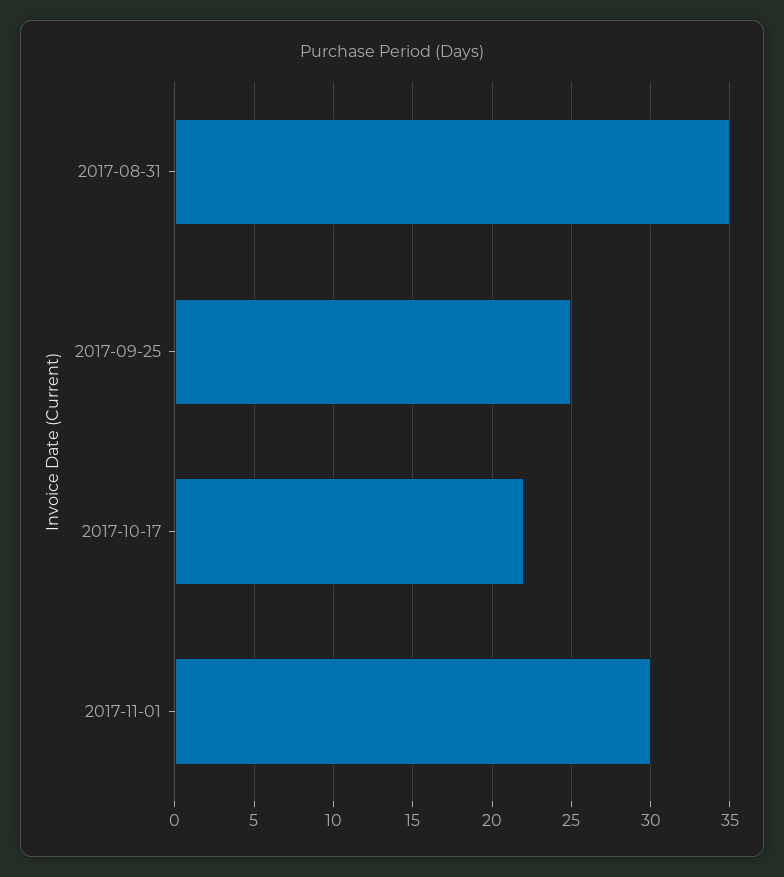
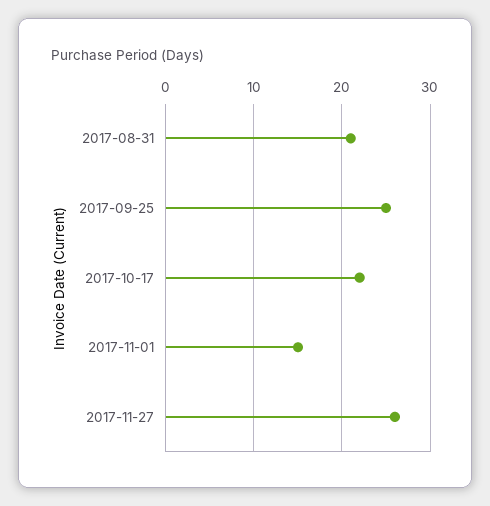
2017-08-31: 35 -> 21
2017-11-01: 30 -> 15
2017-11-27: none -> 26

